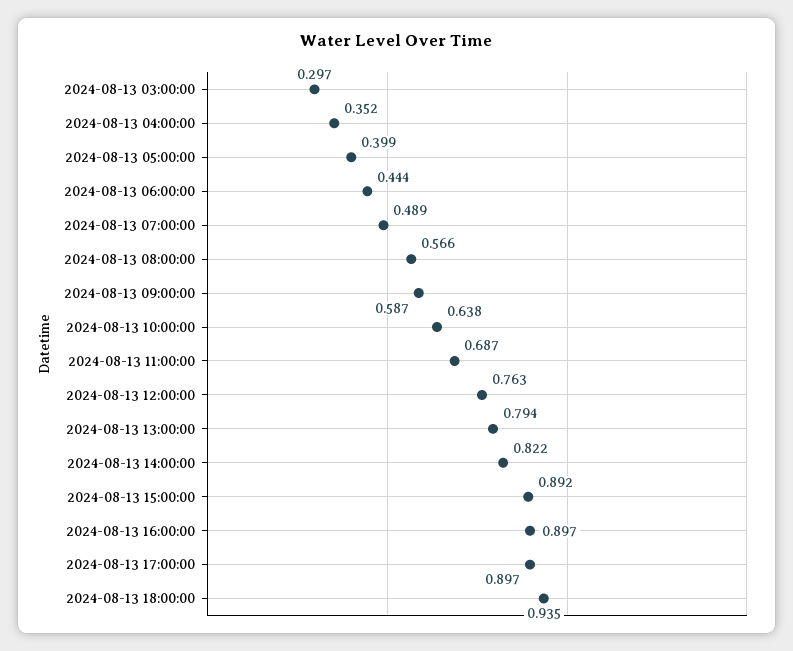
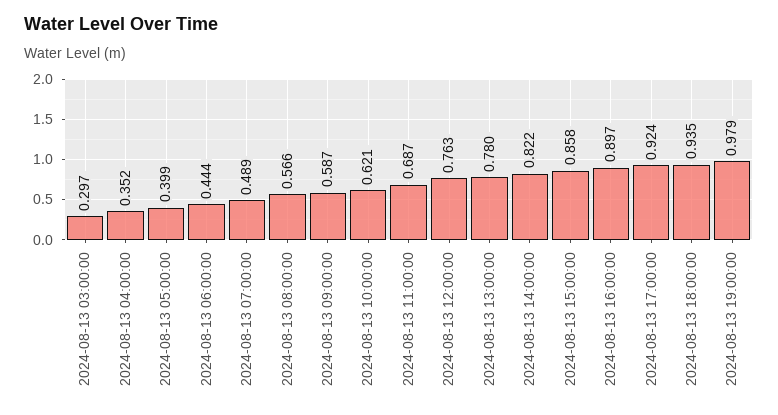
2024-08-13 10:00:00: 0.638 -> 0.621
2024-08-13 13:00:00: 0.794 -> 0.78
2024-08-13 15:00:00: 0.892 -> 0.858
2024-08-13 17:00:00: 0.897 -> 0.924
2024-08-13 19:00:00: none -> 0.979

